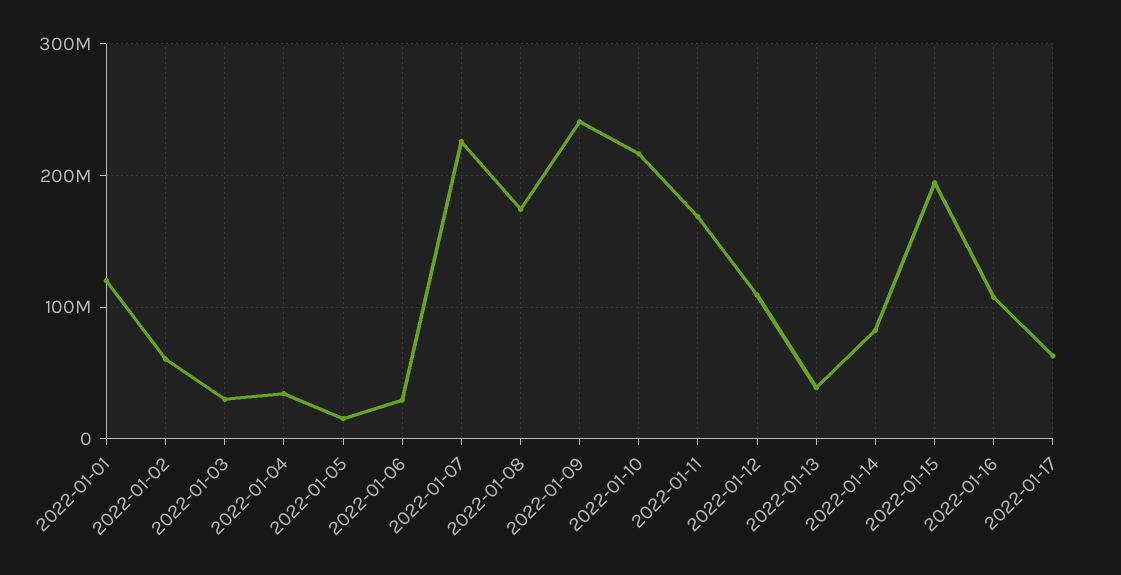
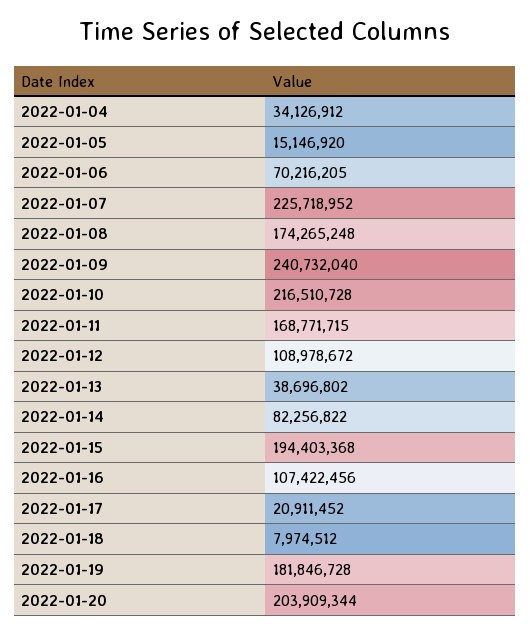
2022-01-01: 120000000 -> none
2022-01-02: 60000000 -> none
2022-01-03: 30000000 -> none
2022-01-06: 30000000 -> 70216205
2022-01-17: 60000000 -> 20911452
2022-01-18: none -> 7974512
2022-01-19: none -> 181846728
2022-01-20: none -> 203909344

